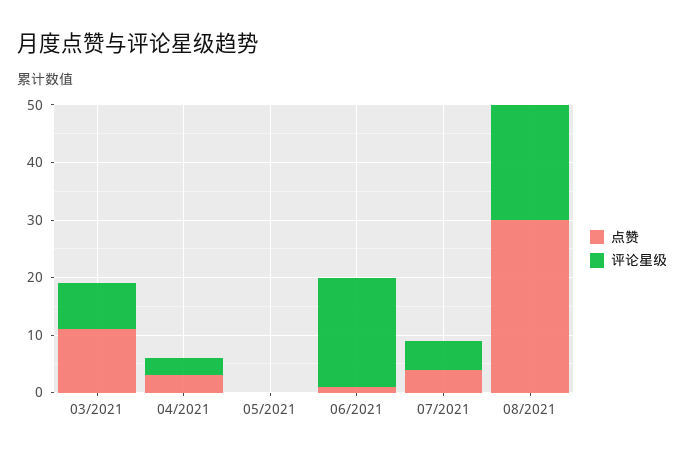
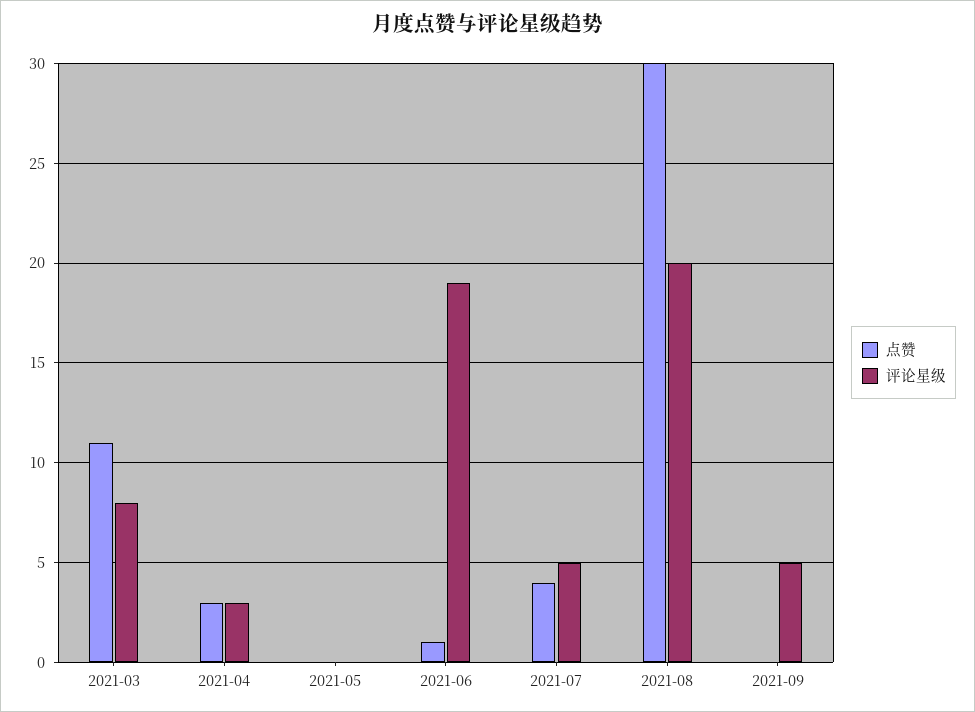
点赞, 2021-09: none -> 0
评论星级, 2021-09: none -> 5

